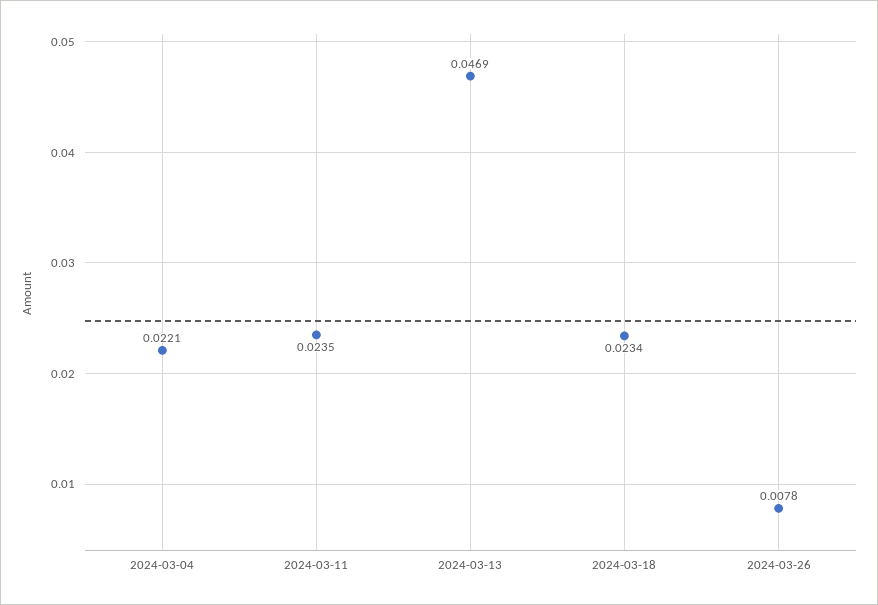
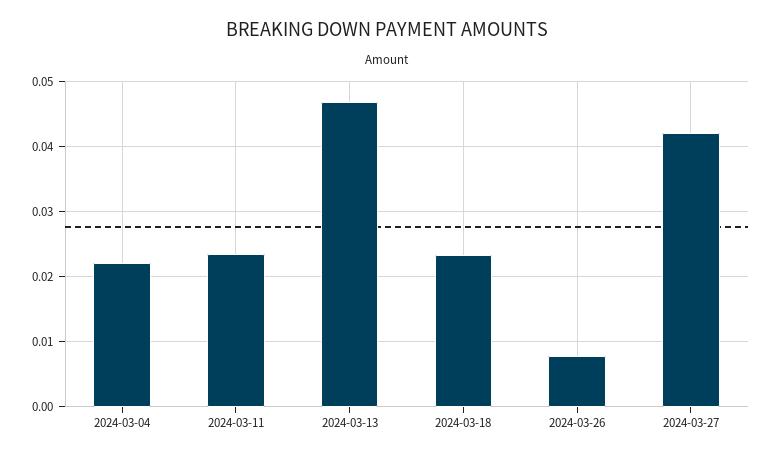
2024-03-27: none -> 0.042

